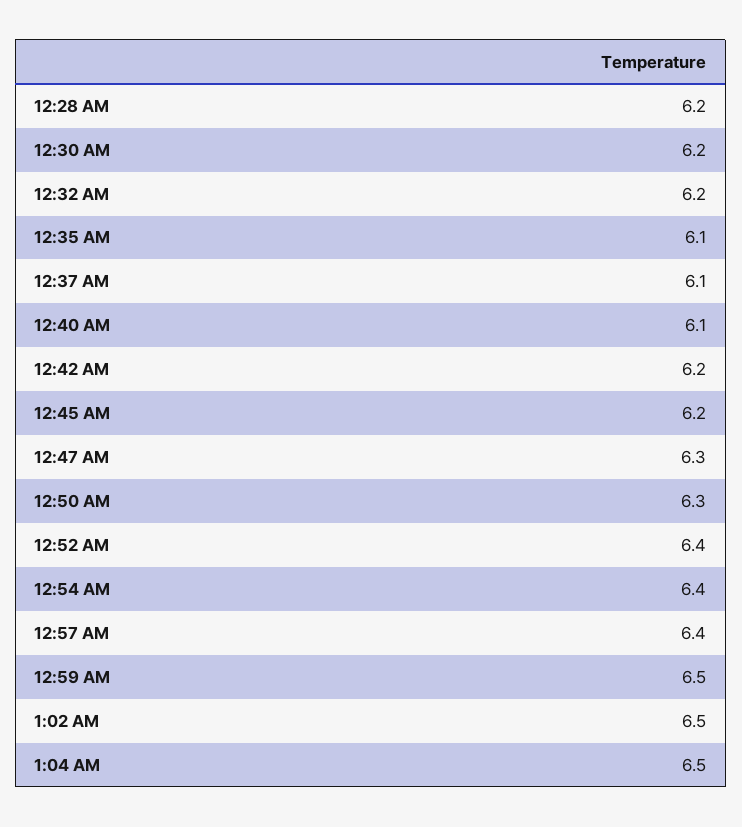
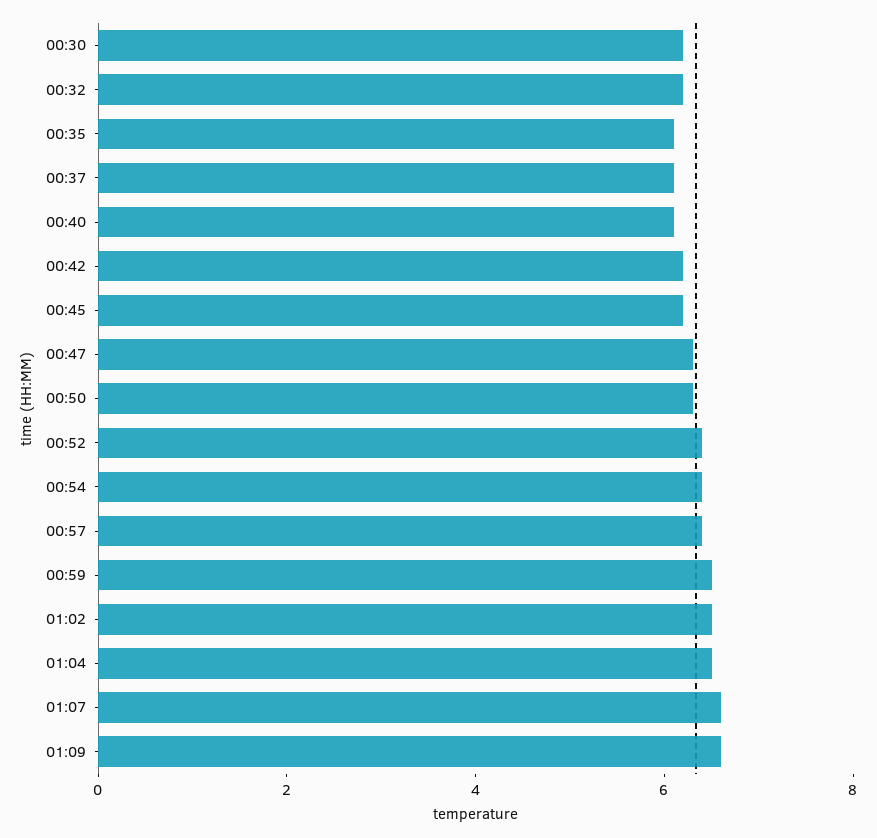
12:28 AM: 6.2 -> none
01:07: none -> 6.5
01:09: none -> 6.5

